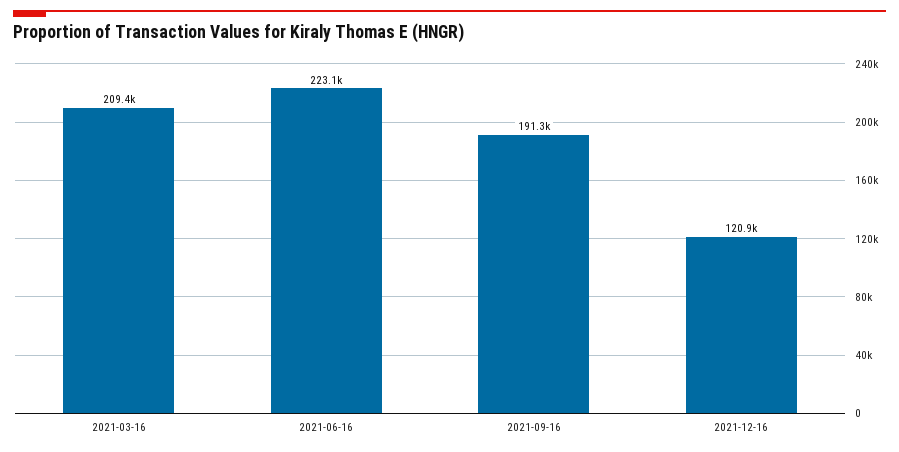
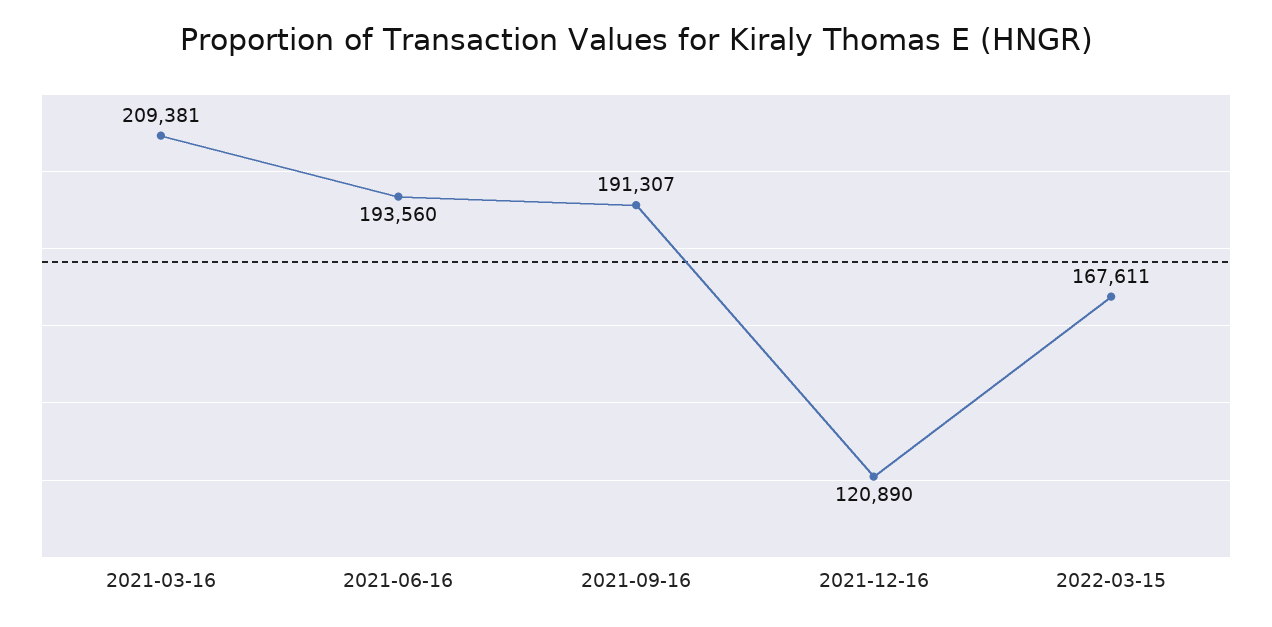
2021-06-16: 223100 -> 193560
2022-03-15: none -> 167611

